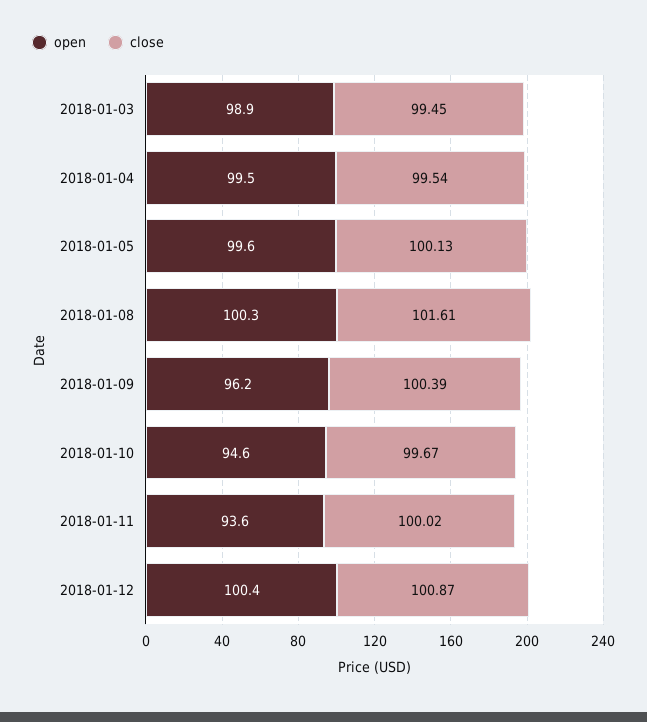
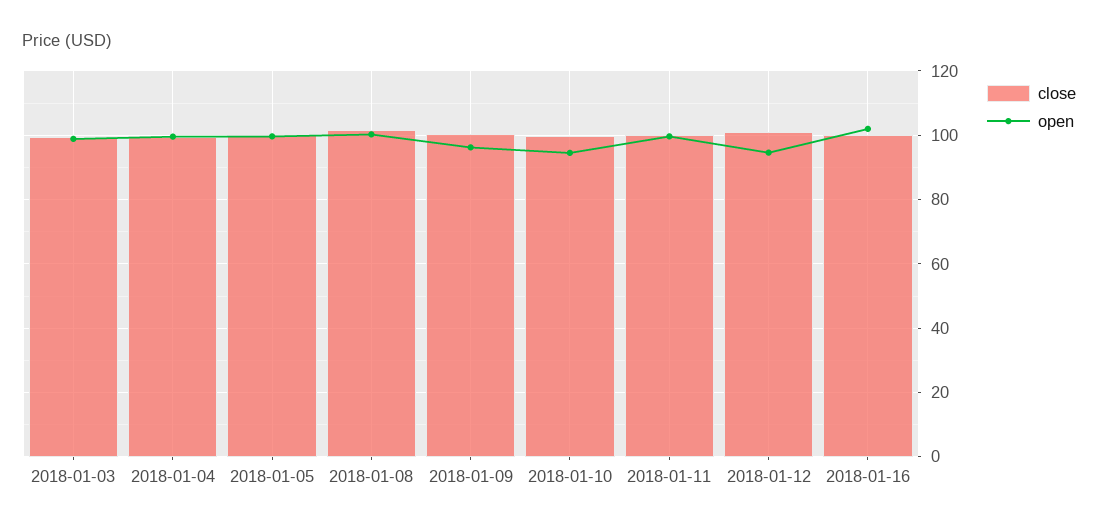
open, 2018-01-11: 93.6 -> 100
open, 2018-01-12: 100.4 -> 94
close, 2018-01-16: none -> 100
open, 2018-01-16: none -> 102

